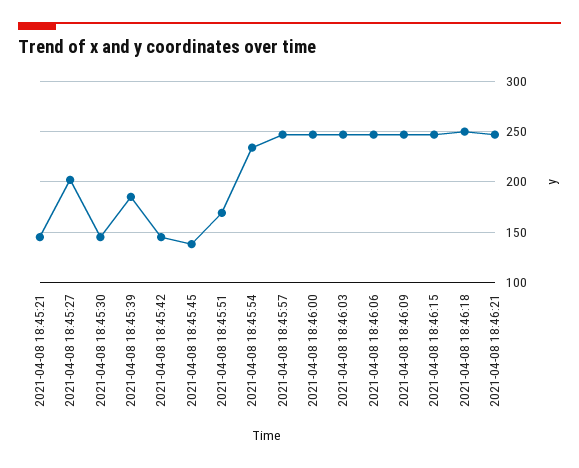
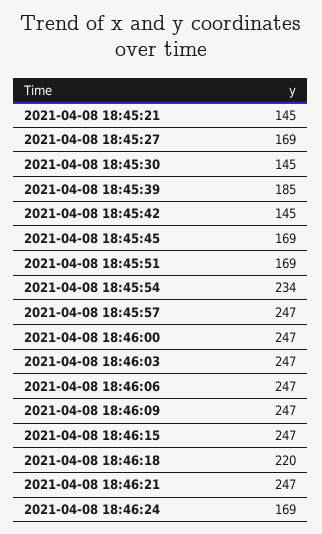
2021-04-08 18:45:27: 200 -> 169
2021-04-08 18:45:45: 140 -> 169
2021-04-08 18:46:18: 250 -> 220
2021-04-08 18:46:24: none -> 169

